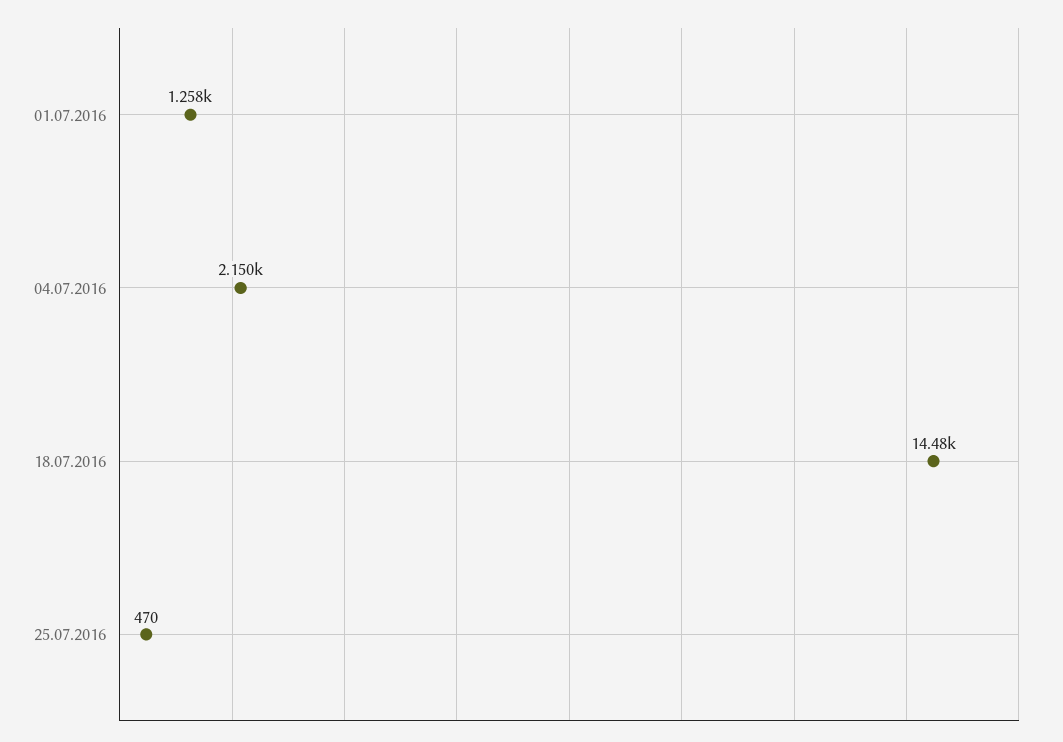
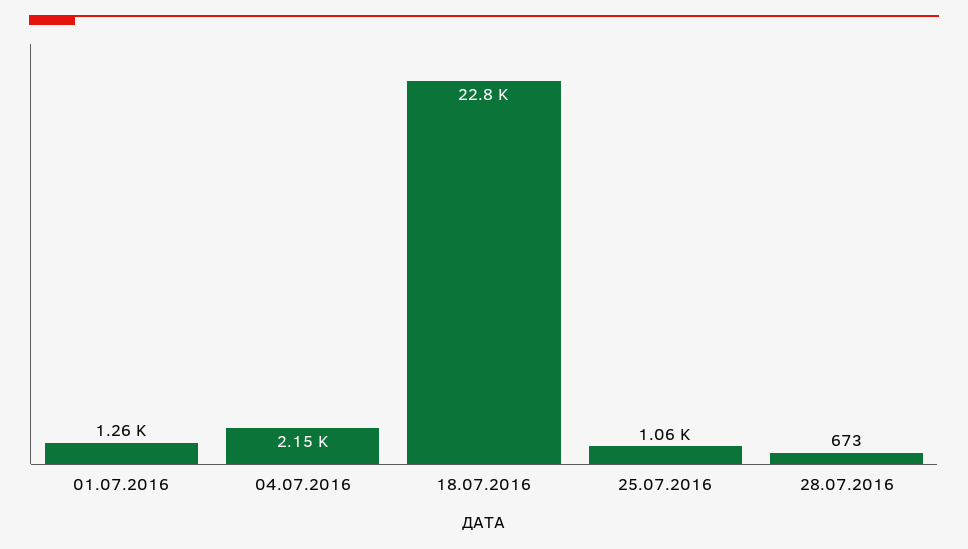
18.07.2016: 14480 -> 22800
25.07.2016: 470 -> 1060
28.07.2016: none -> 673

